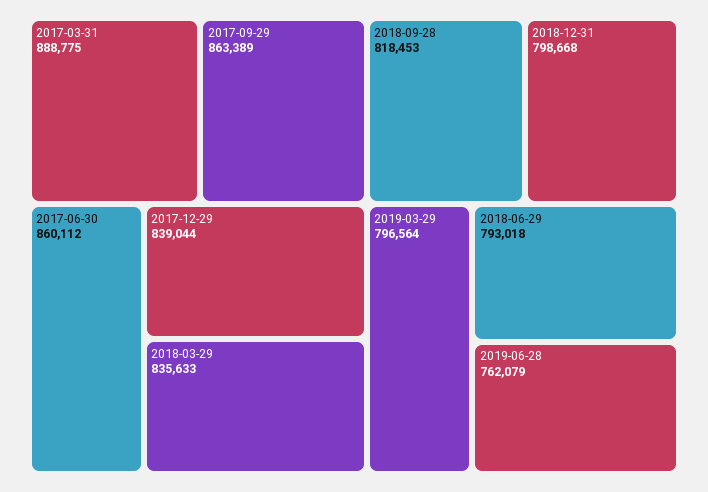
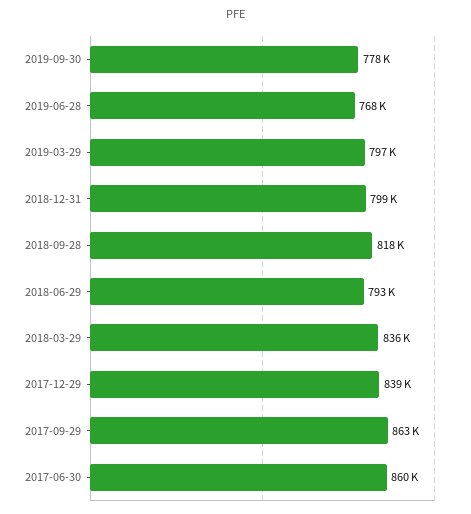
2017-03-31: 888775 -> none
2019-06-28: 762079 -> 768000
2019-09-30: none -> 778000

